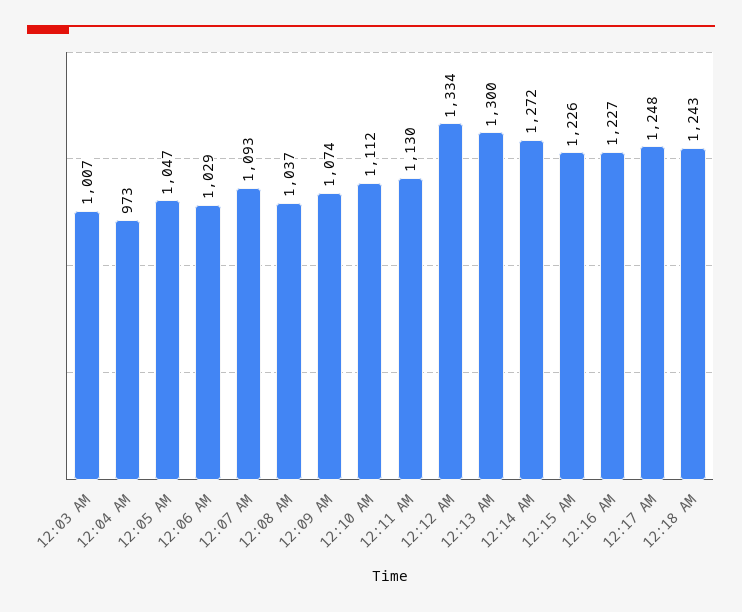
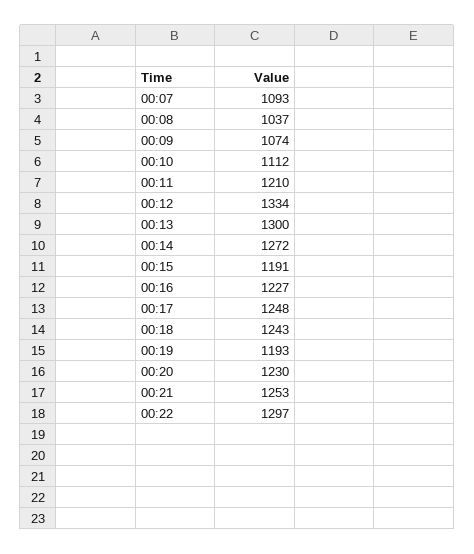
12:03 AM: 1007 -> none
12:04 AM: 973 -> none
12:05 AM: 1047 -> none
12:06 AM: 1029 -> none
12:11 AM: 1130 -> 1210
12:15 AM: 1226 -> 1191
00:19: none -> 1193
00:20: none -> 1230
00:21: none -> 1253
00:22: none -> 1297

